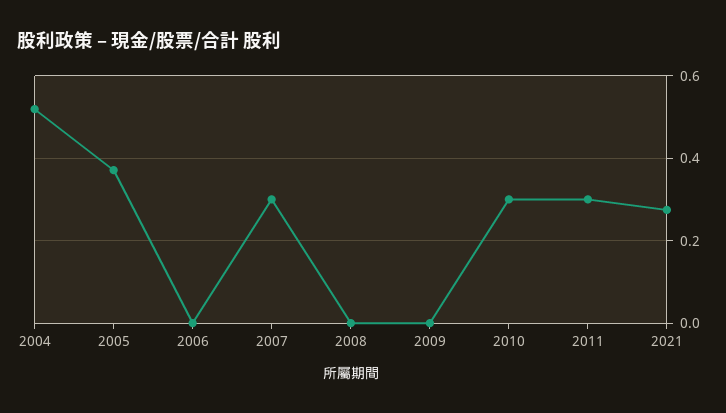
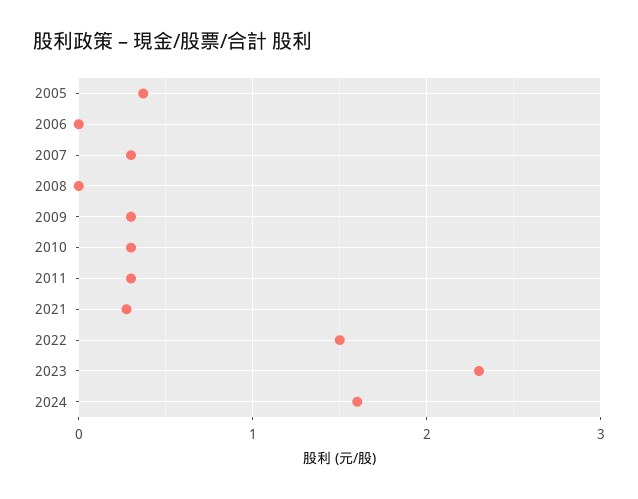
2004: 0.52 -> none
2009: 0 -> 0.3
2022: none -> 1.5
2023: none -> 2.3
2024: none -> 1.6

